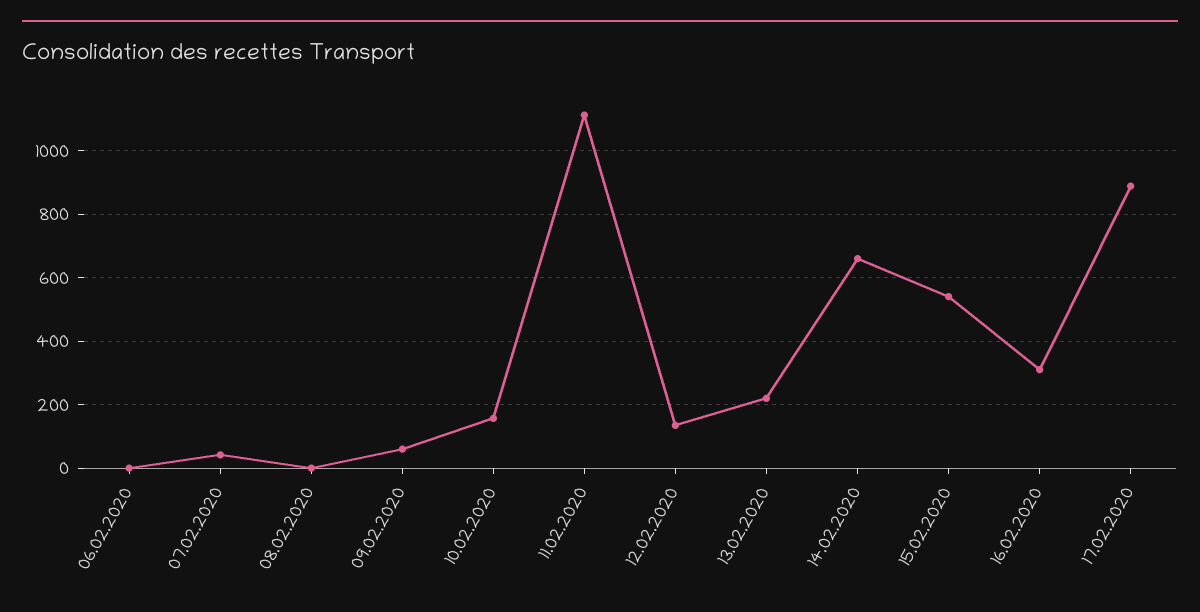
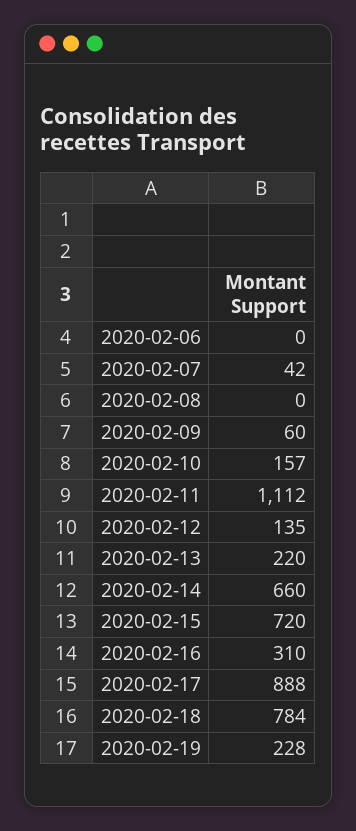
15.02.2020: 540 -> 720
2020-02-18: none -> 784
2020-02-19: none -> 228

